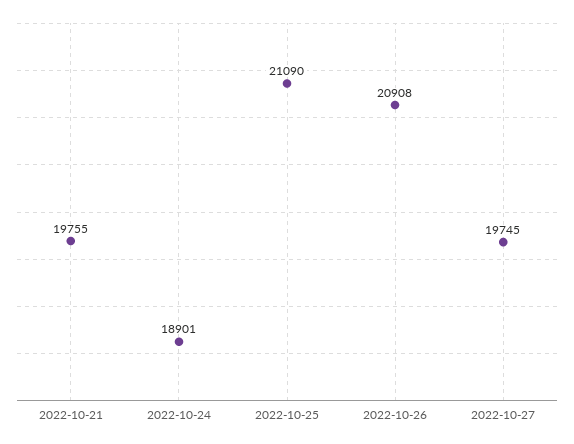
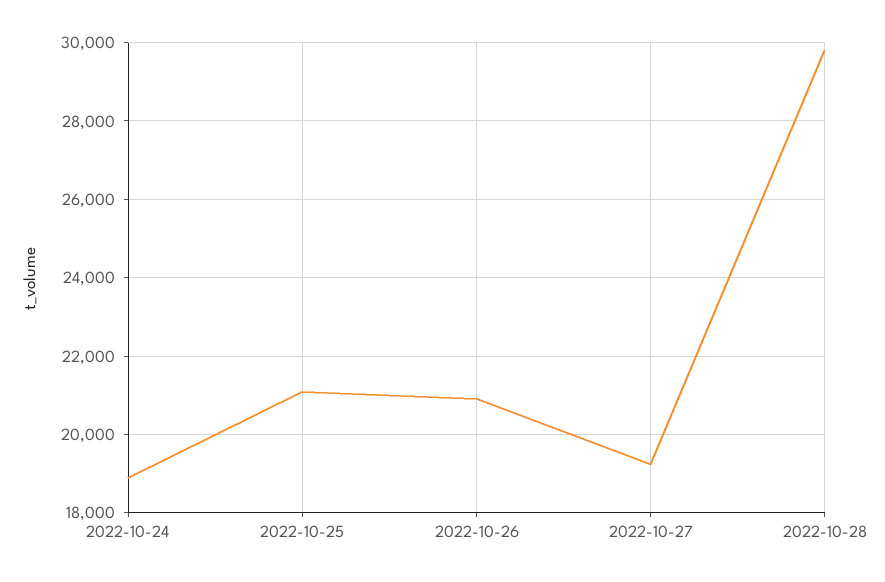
2022-10-21: 19755 -> none
2022-10-27: 19745 -> 19200
2022-10-28: none -> 29800

